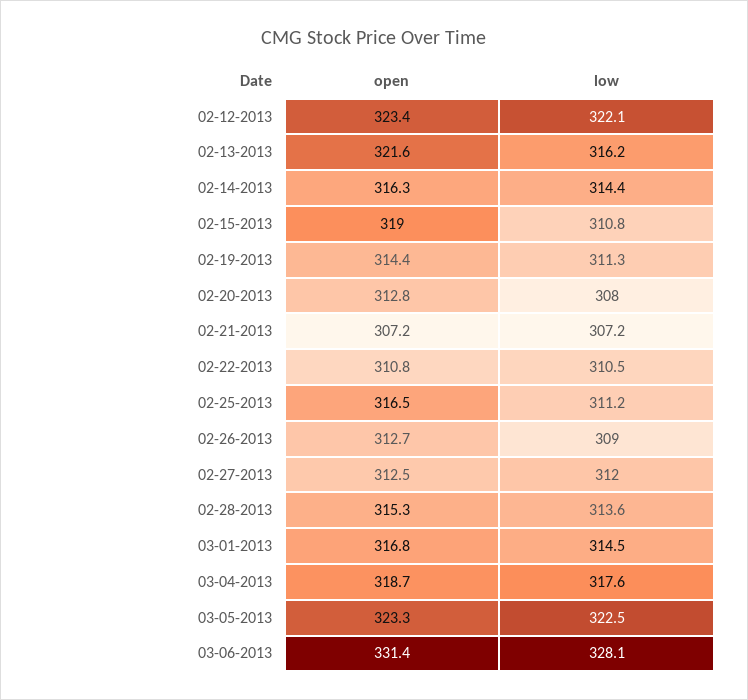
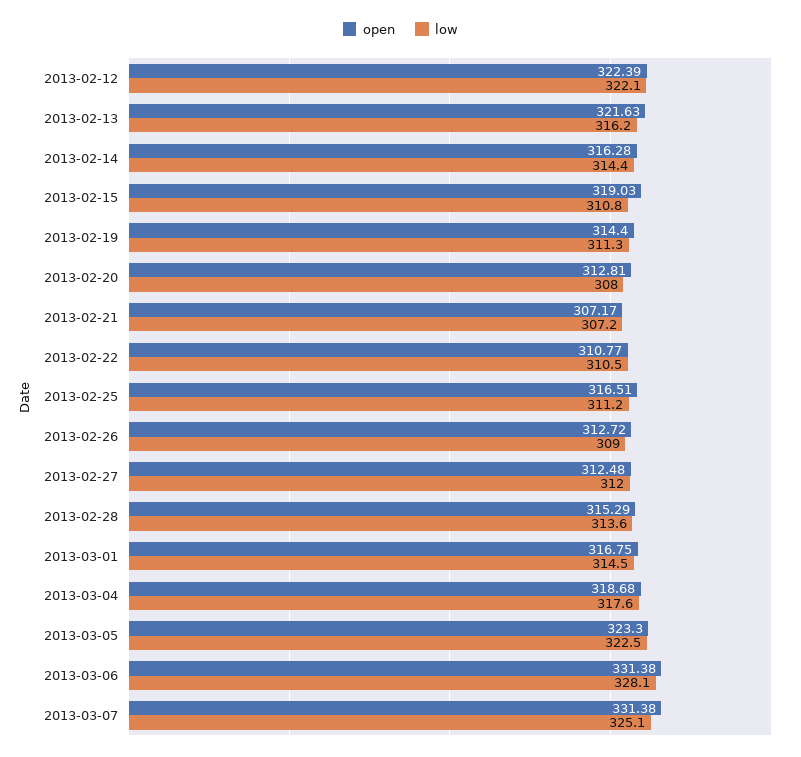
open, 02-12-2013: 323.4 -> 322.39
open, 2013-03-07: none -> 331.38
low, 2013-03-07: none -> 325.1

